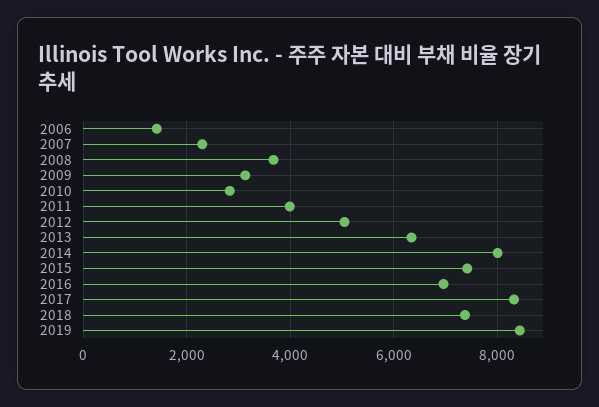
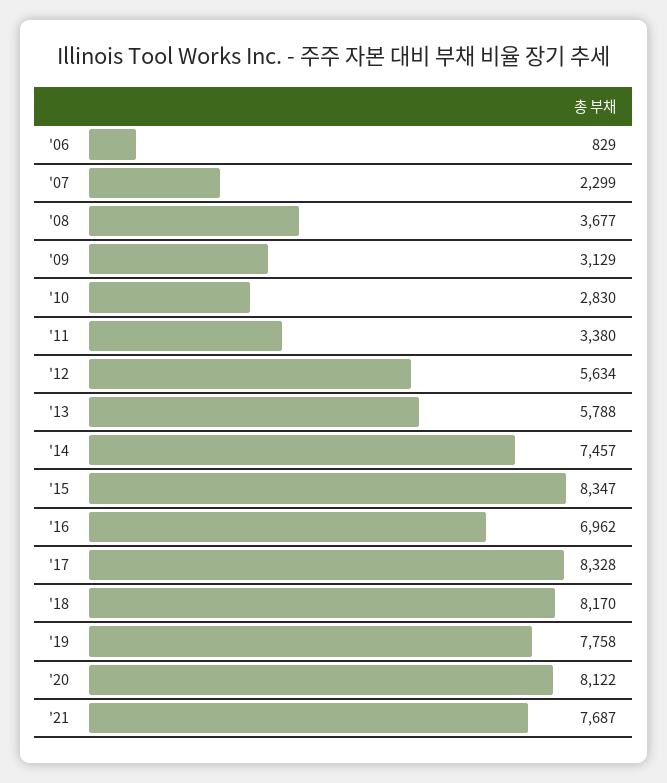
2006: 1400 -> 829
2011: 4000 -> 3380
2012: 5000 -> 5634
2013: 6400 -> 5788
2014: 8000 -> 7457
2015: 7400 -> 8347
2018: 7400 -> 8170
2019: 8400 -> 7758
'20: none -> 8122
'21: none -> 7687

